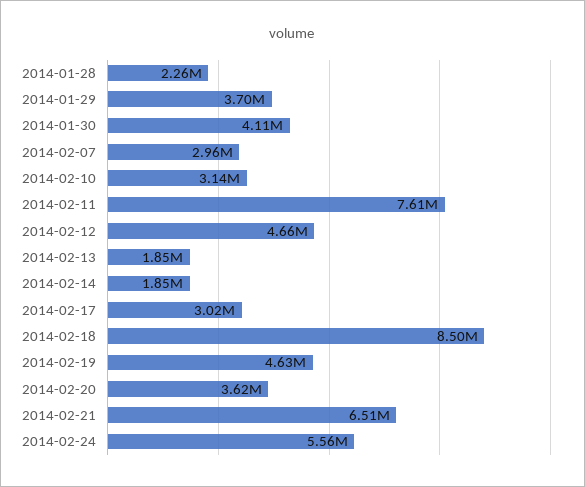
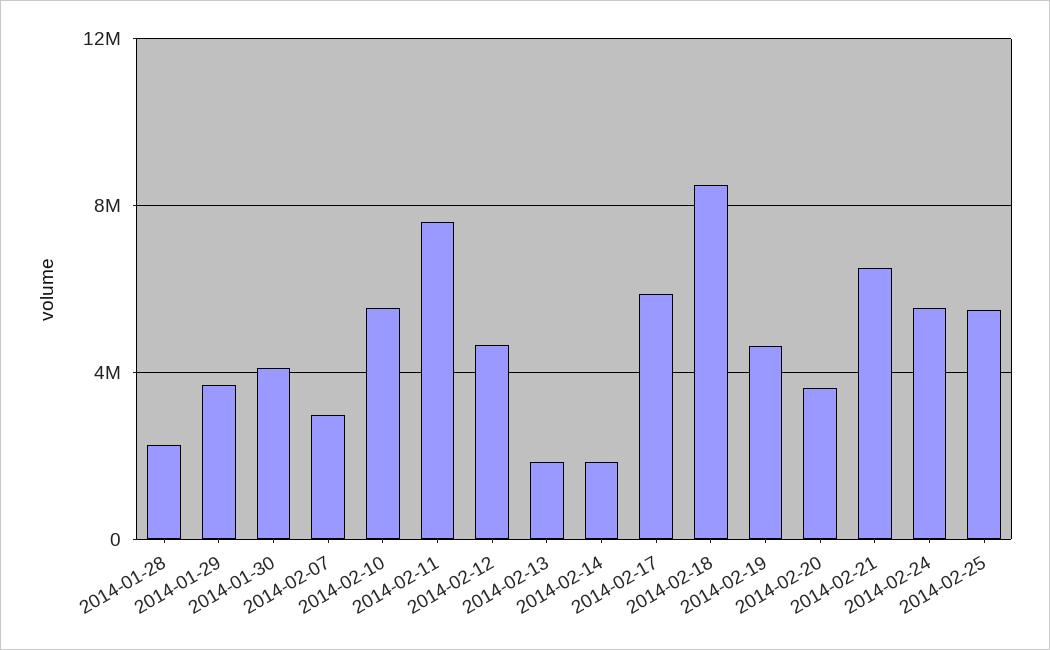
2014-02-10: 3140000 -> 5500000
2014-02-17: 3020000 -> 6000000
2014-02-25: none -> 5500000

